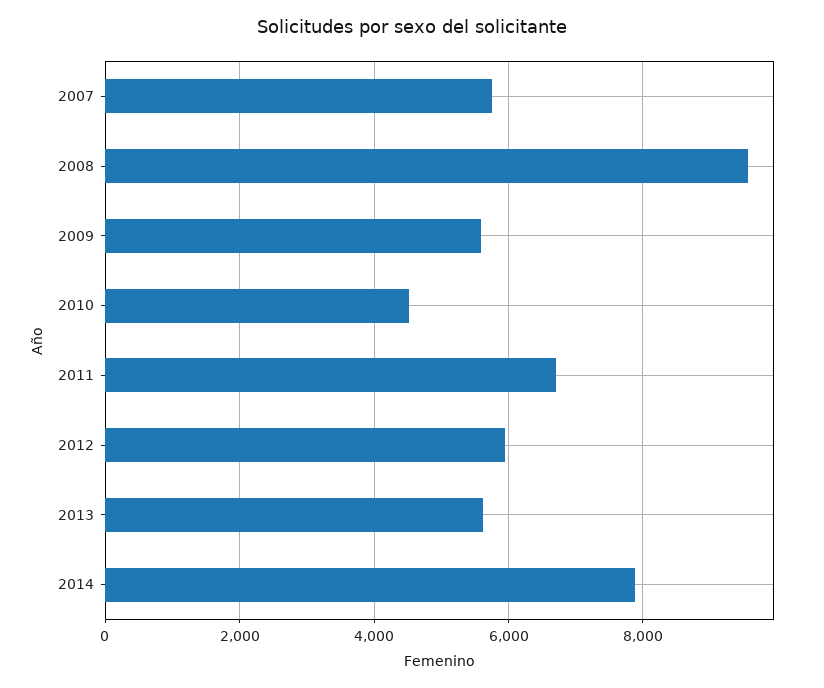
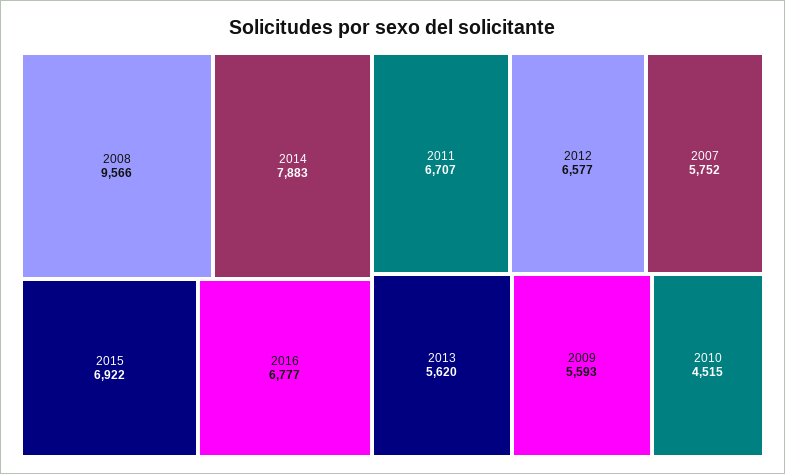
2012: 6000 -> 6577
2015: none -> 6922
2016: none -> 6777

